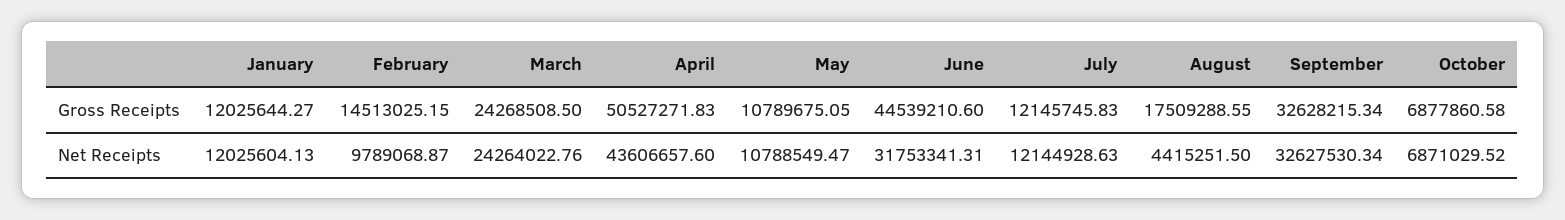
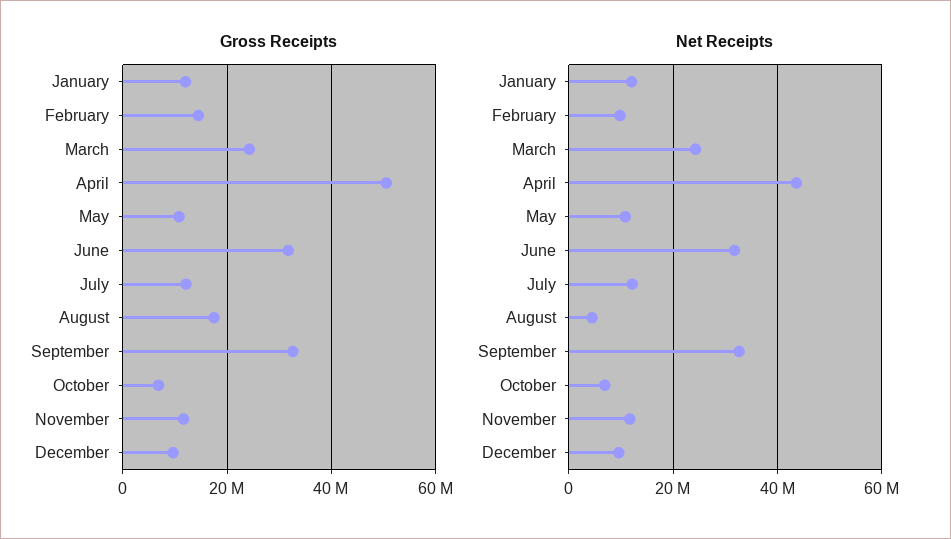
Gross Receipts, June: 44539210.6 -> 32000000
Gross Receipts, November: none -> 12000000
Gross Receipts, December: none -> 10000000
Net Receipts, November: none -> 12000000
Net Receipts, December: none -> 10000000

